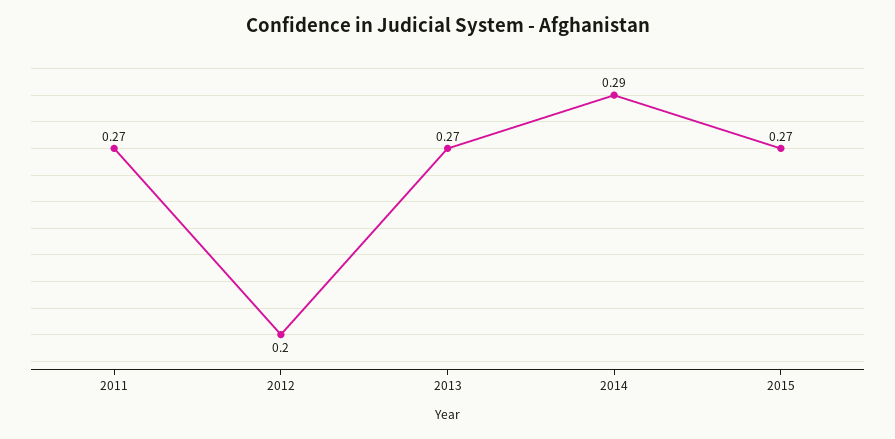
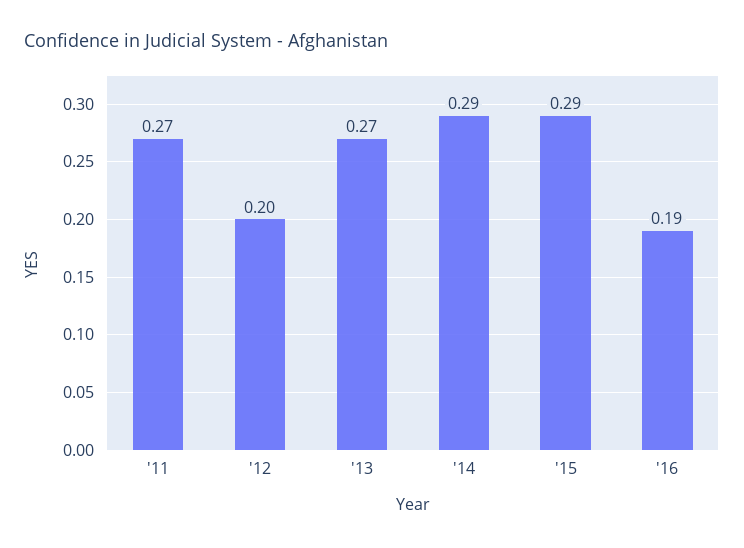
2015: 0.27 -> 0.29
'16: none -> 0.19

